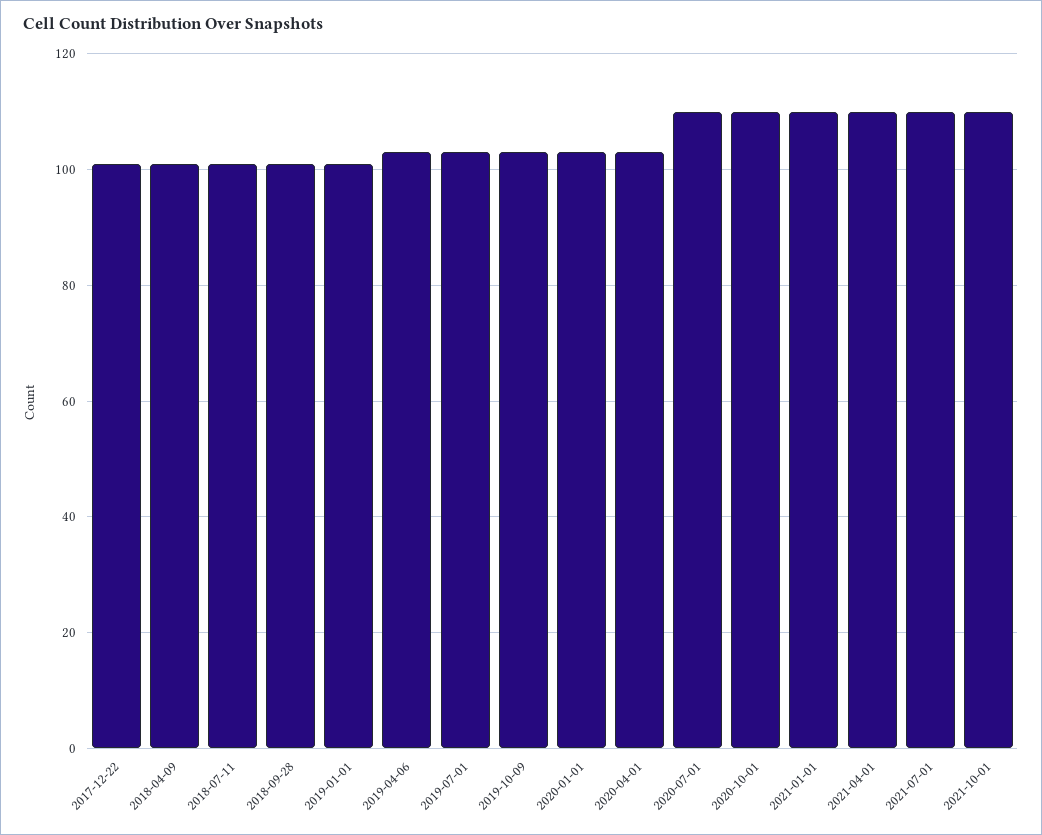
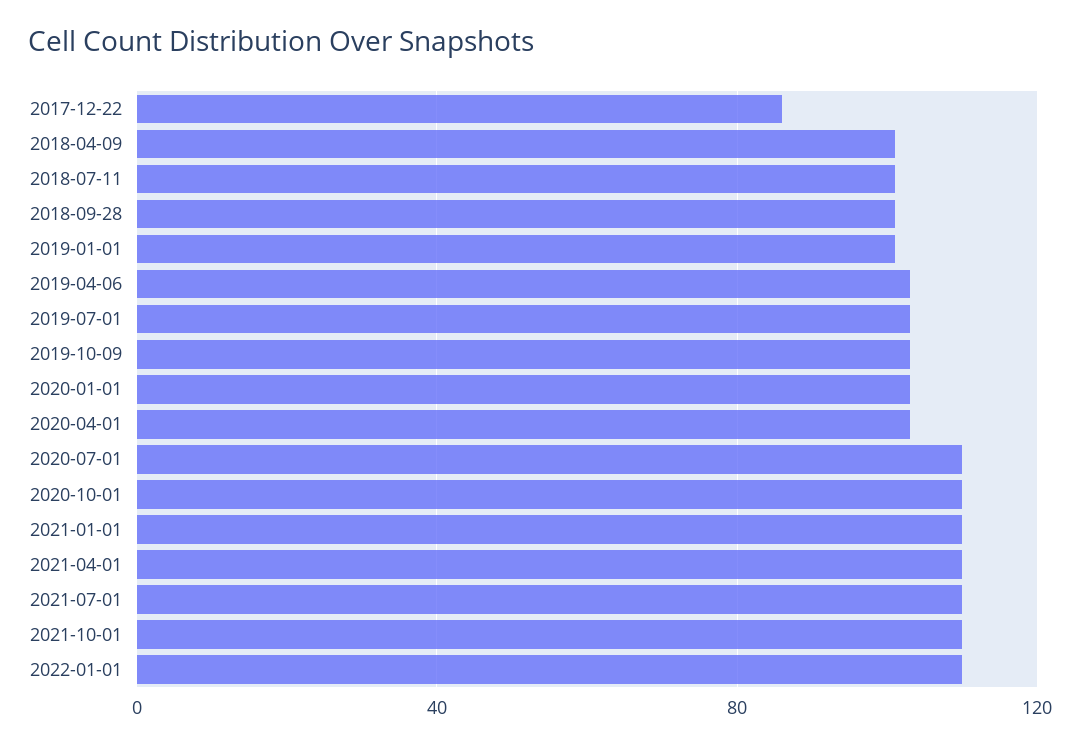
2017-12-22: 100 -> 85
2022-01-01: none -> 110

